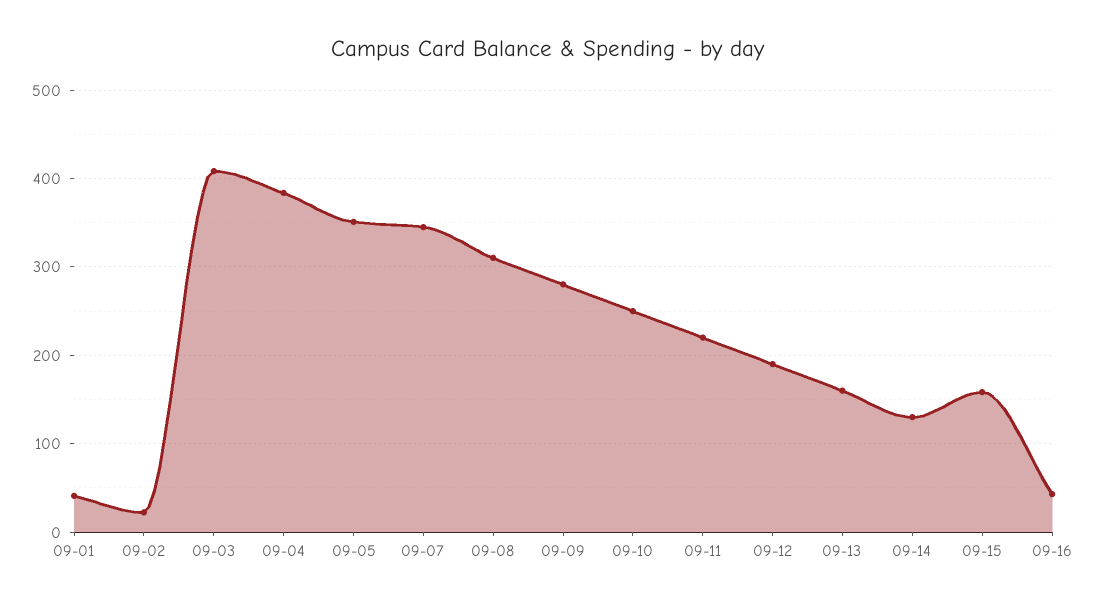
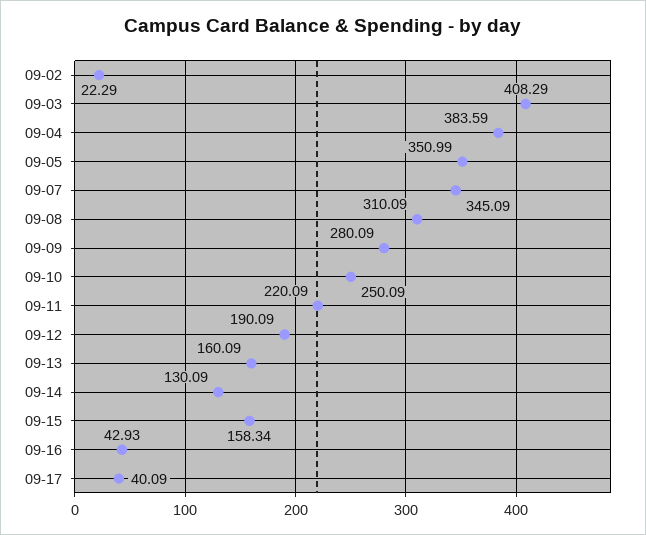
09-01: 40 -> none
09-17: none -> 40.09

